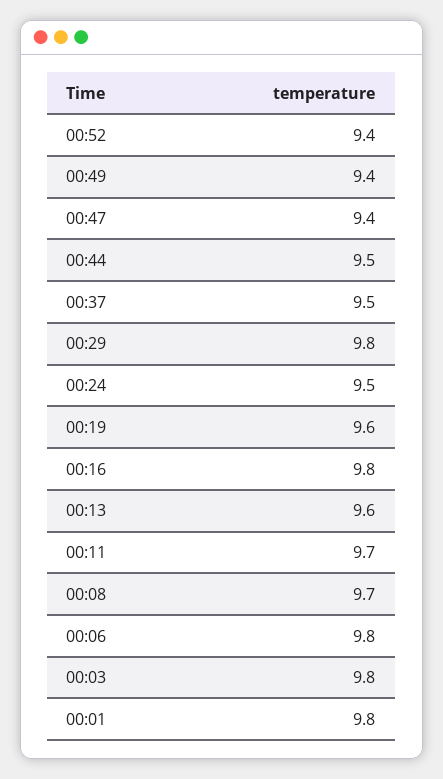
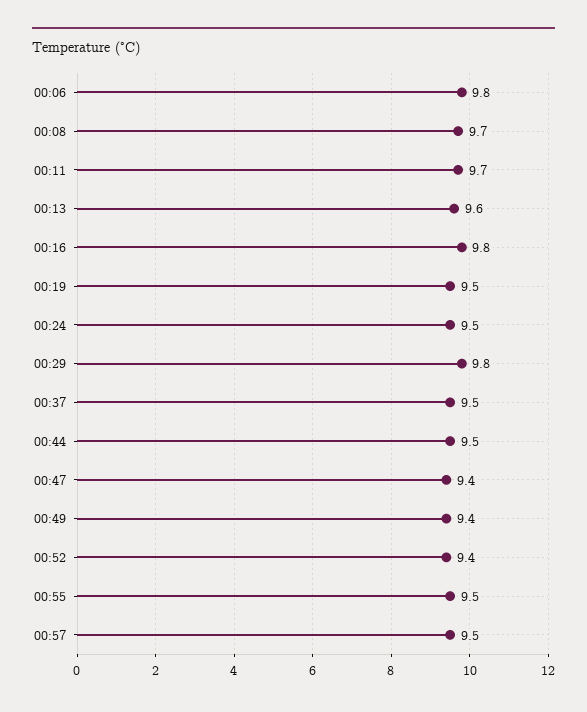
00:19: 9.6 -> 9.5
00:03: 9.8 -> none
00:01: 9.8 -> none
00:55: none -> 9.5
00:57: none -> 9.5

